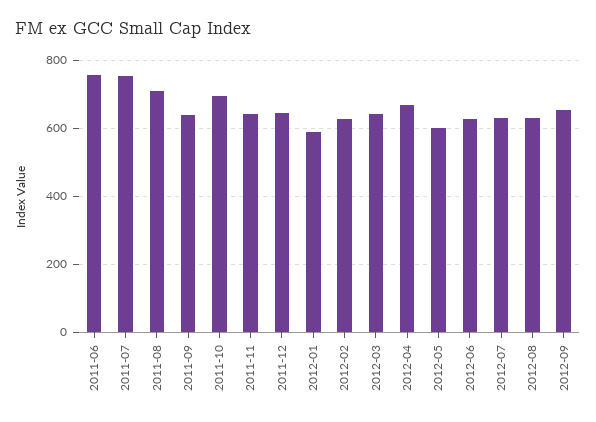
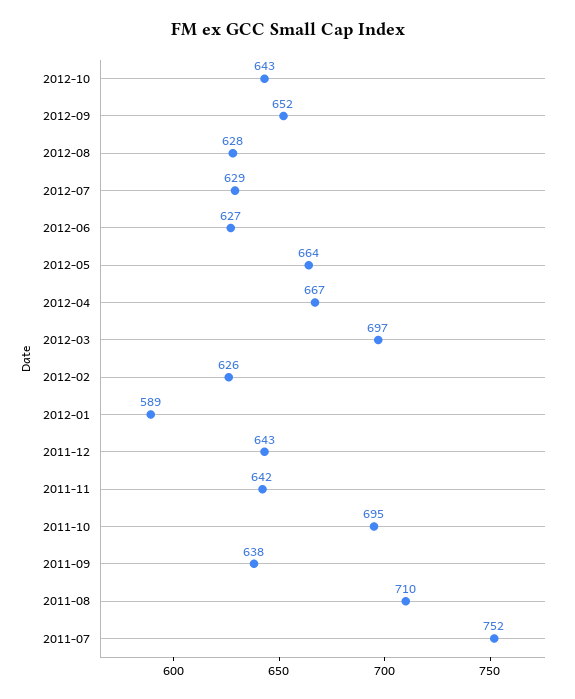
2011-06: 760 -> none
2012-03: 640 -> 697
2012-05: 600 -> 664
2012-10: none -> 643

